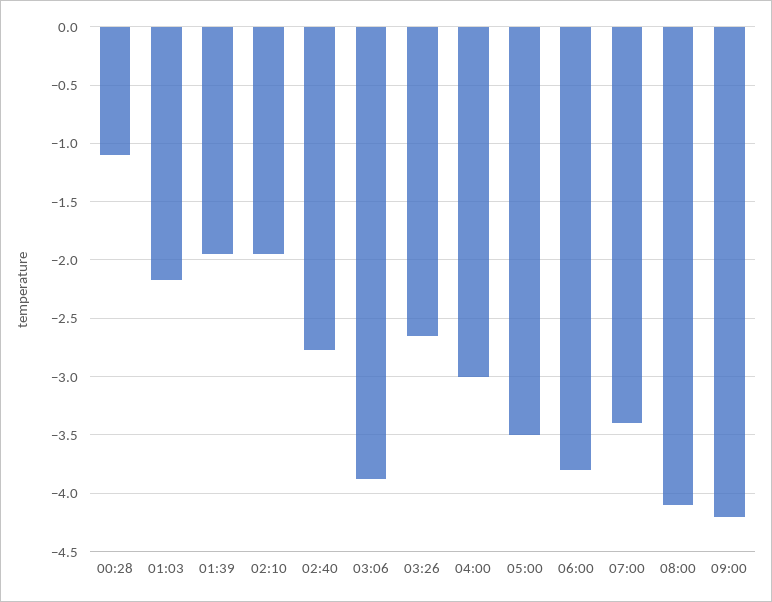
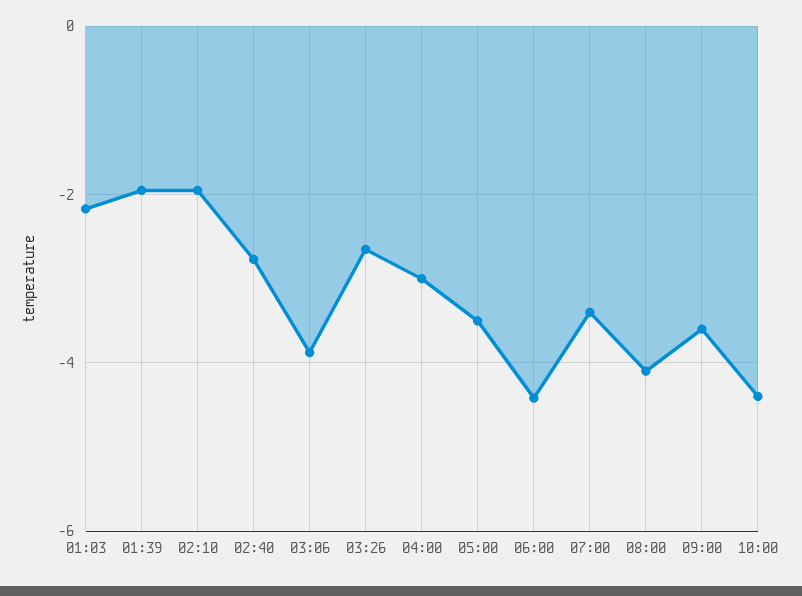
00:28: -1.1 -> none
06:00: -3.8 -> -4.4
09:00: -4.2 -> -3.6
10:00: none -> -4.4

